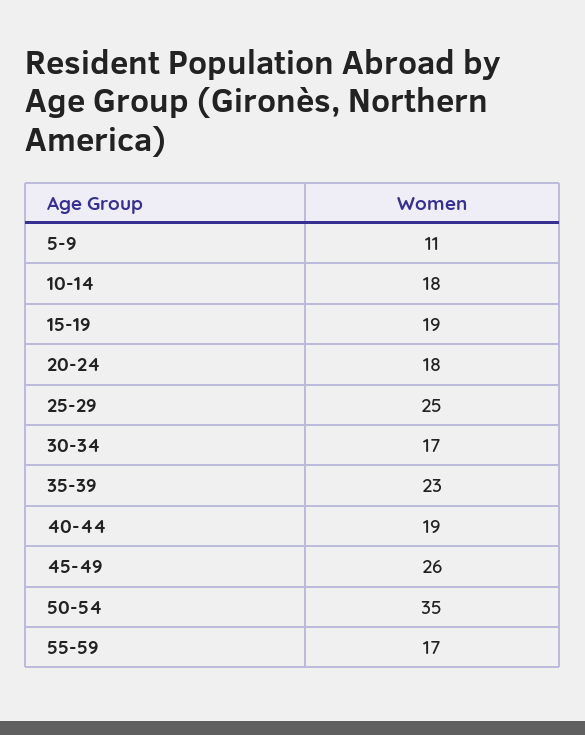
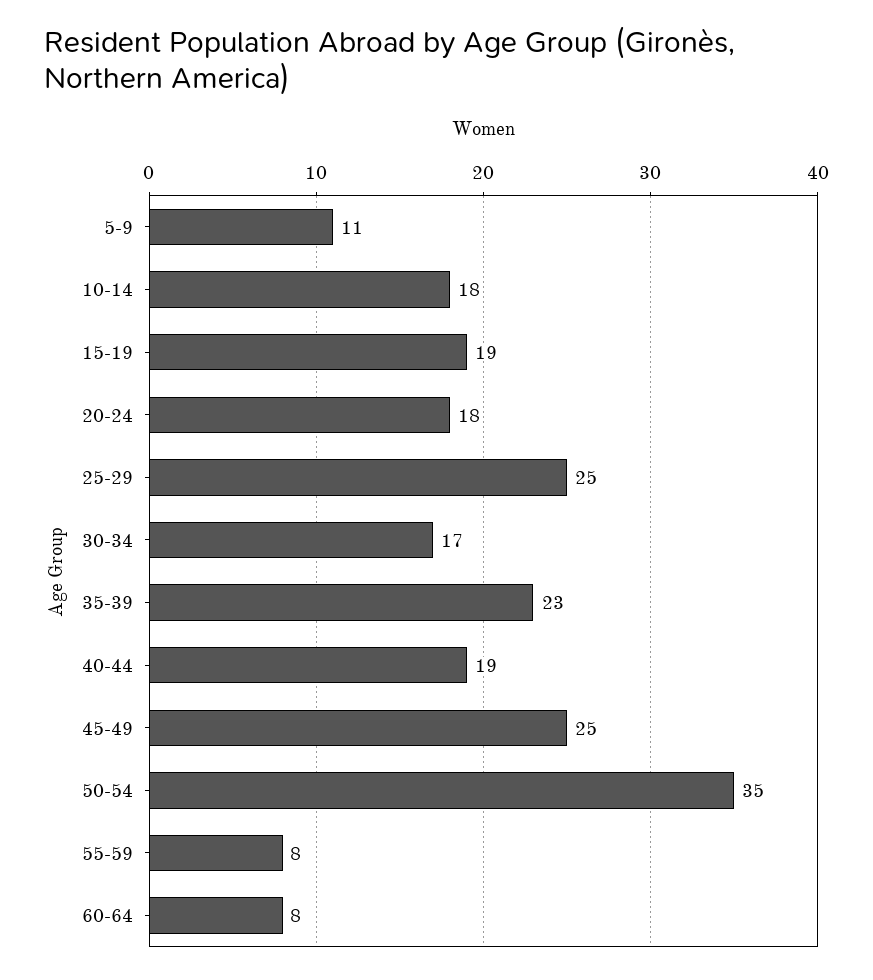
45-49: 26 -> 25
55-59: 17 -> 8
60-64: none -> 8

